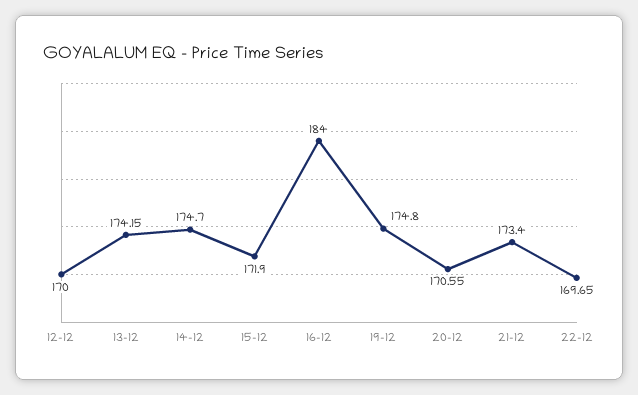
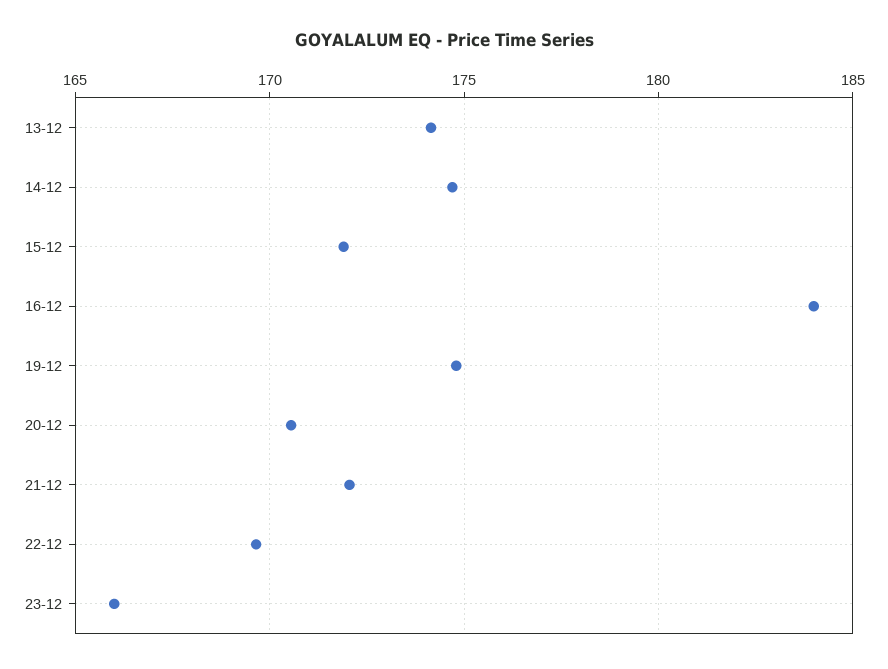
12-12: 170 -> none
21-12: 173.4 -> 172
23-12: none -> 166

